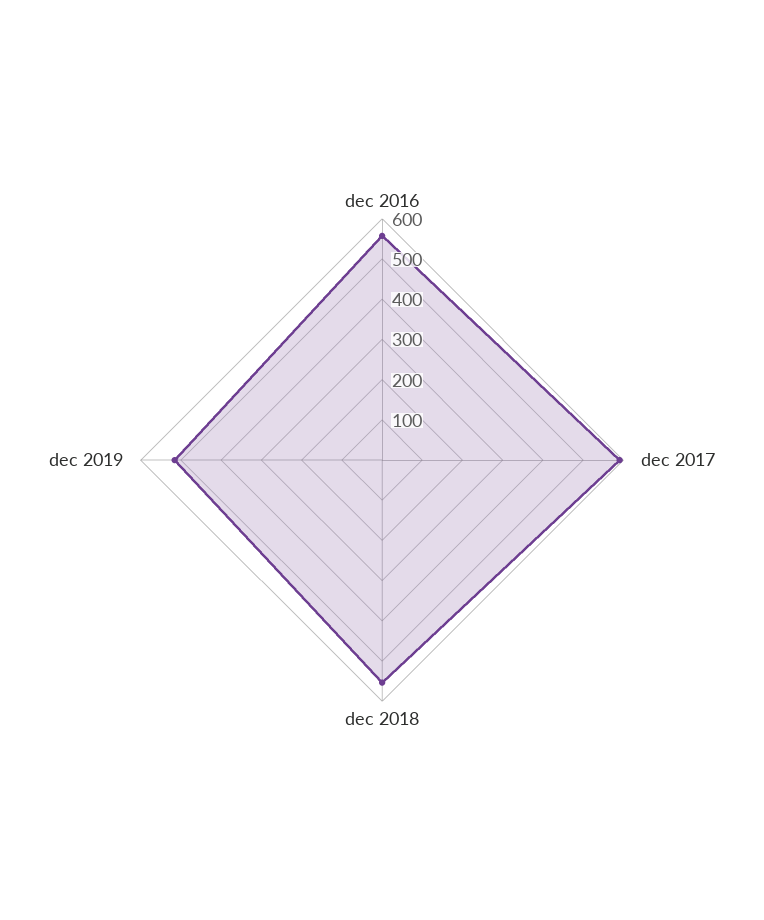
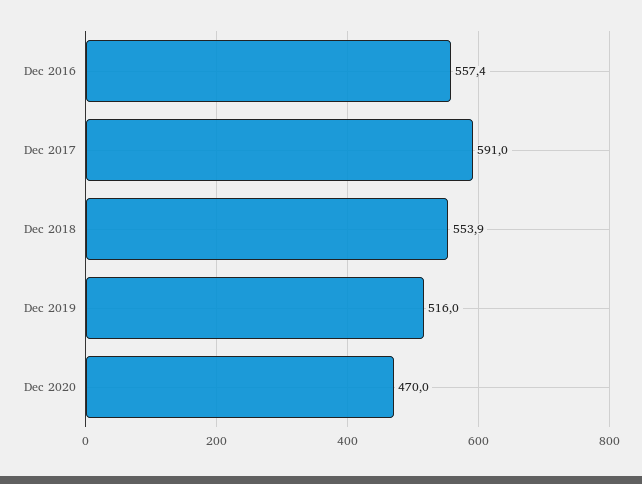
Dec 2020: none -> 470

